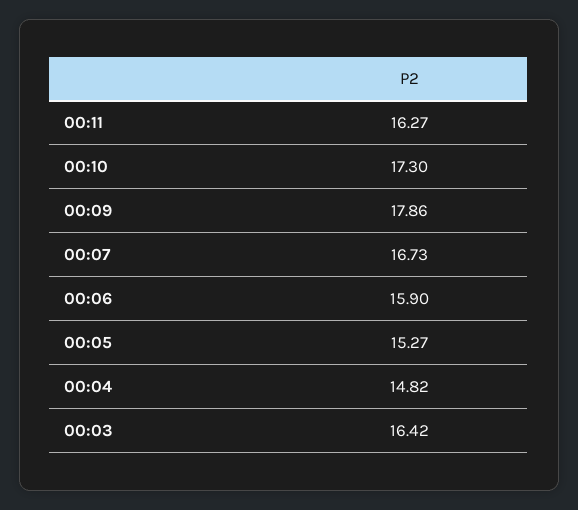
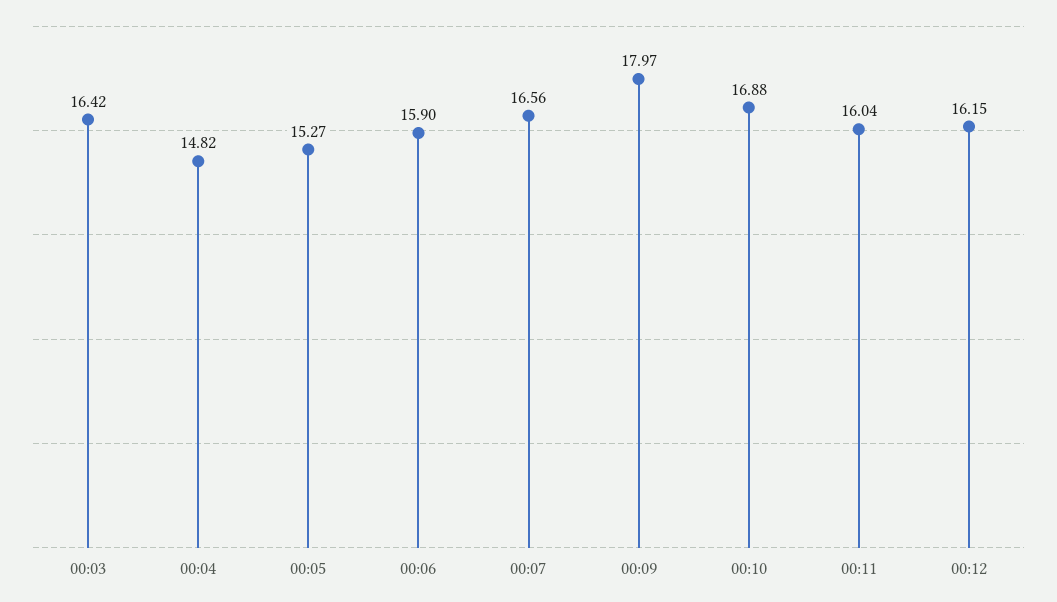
00:11: 16.27 -> 16.04
00:10: 17.3 -> 16.88
00:09: 17.86 -> 17.97
00:07: 16.73 -> 16.56
00:12: none -> 16.15

